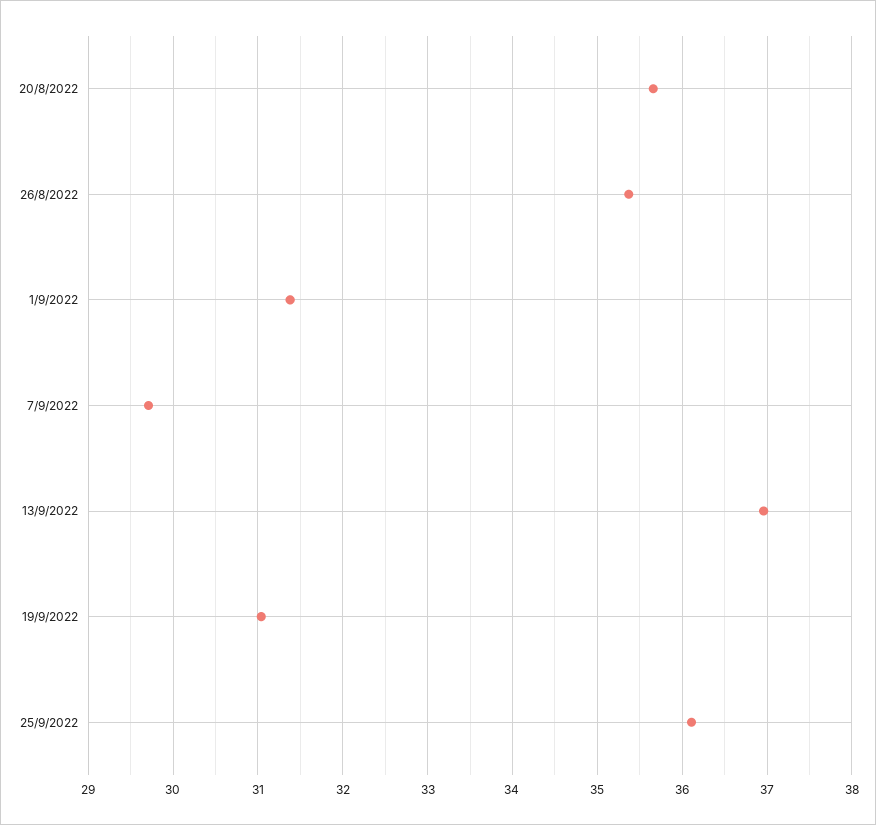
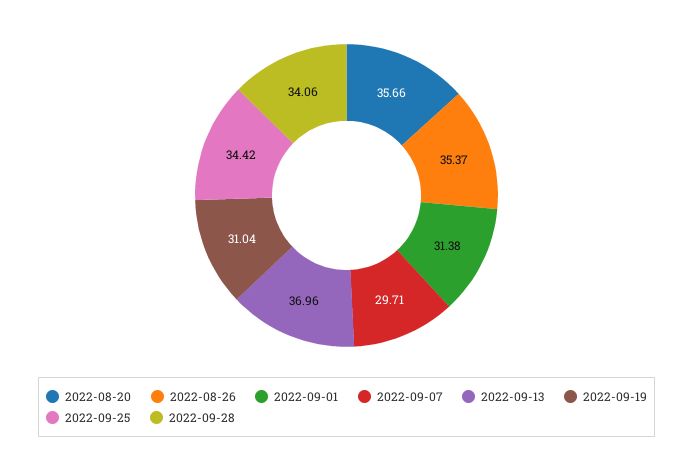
25/9/2022: 36.1 -> 34.42
2022-09-28: none -> 34.06

